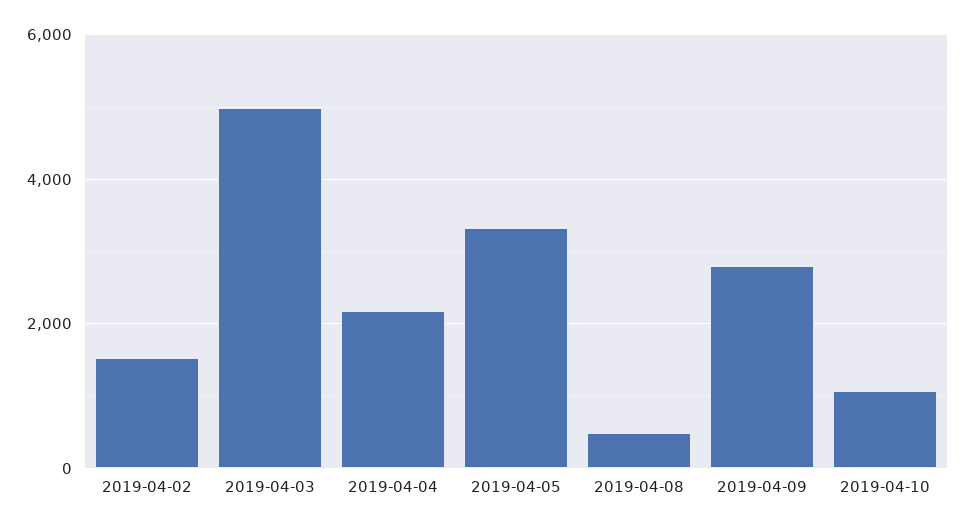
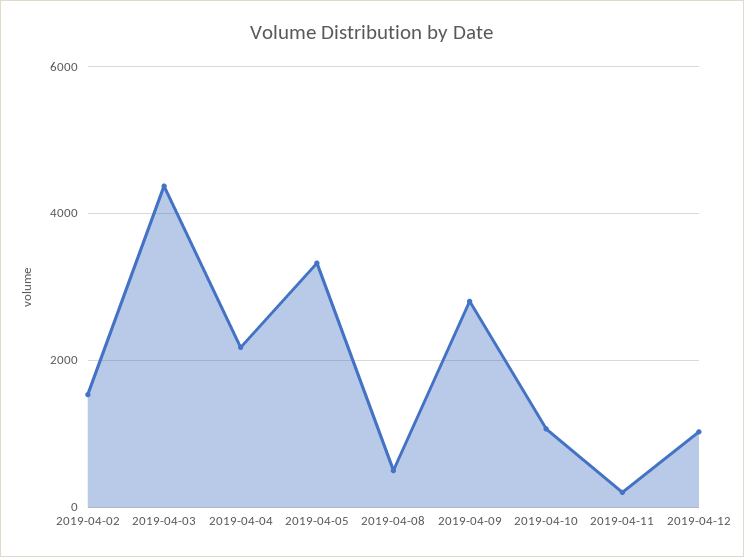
2019-04-03: 5000 -> 4400
2019-04-11: none -> 200
2019-04-12: none -> 1000

